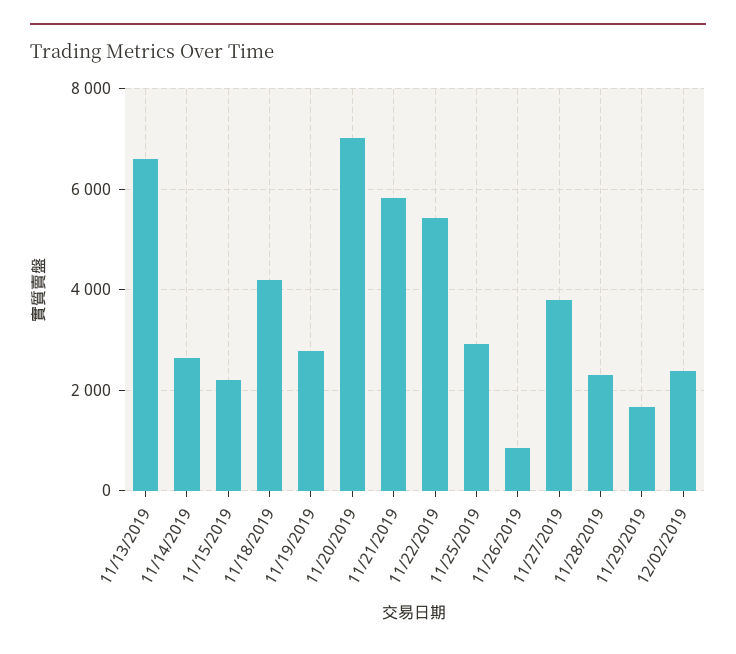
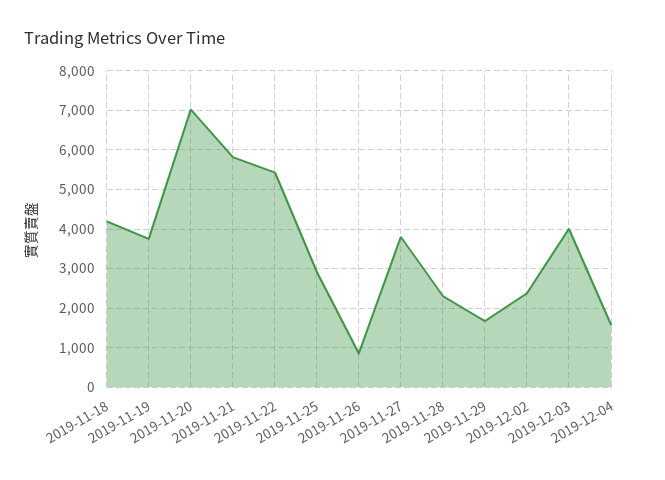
11/13/2019: 6600 -> none
11/14/2019: 2600 -> none
11/15/2019: 2200 -> none
11/19/2019: 2800 -> 3800
2019-12-03: none -> 4000
2019-12-04: none -> 1600

